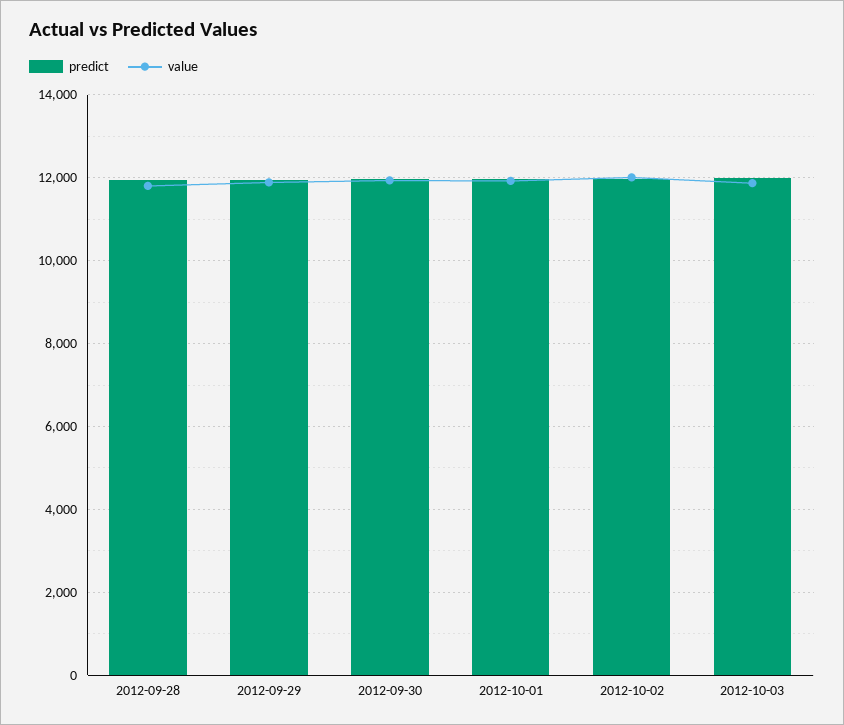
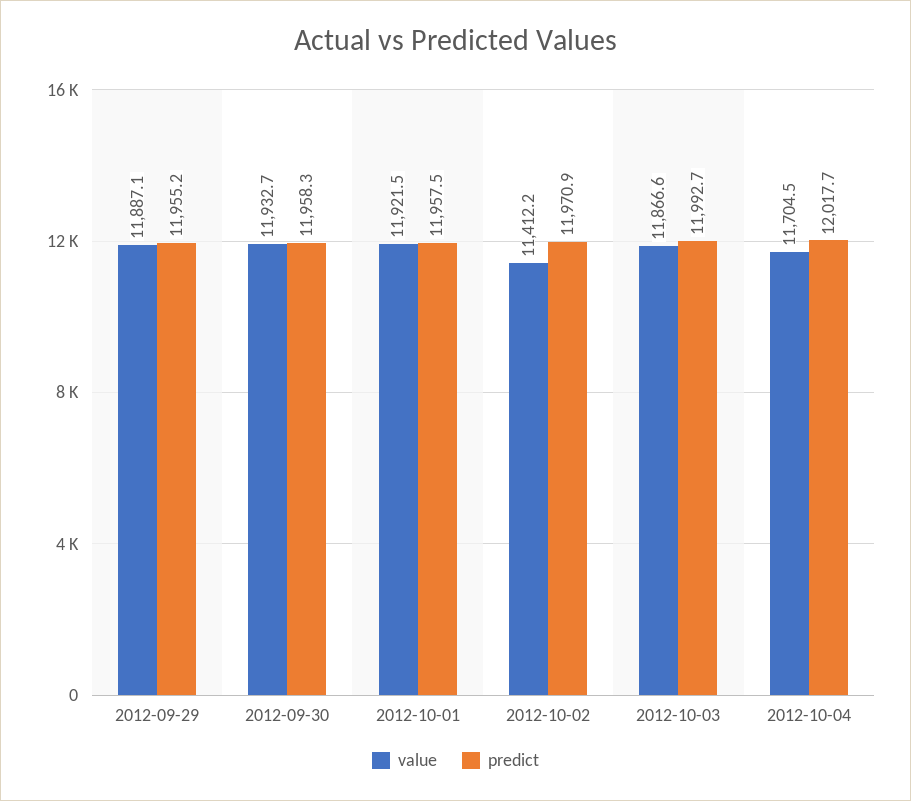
predict, 2012-09-28: 12000 -> none
value, 2012-09-28: 11800 -> none
value, 2012-10-02: 12000 -> 11412.2
value, 2012-10-04: none -> 11704.5
predict, 2012-10-04: none -> 12017.7

